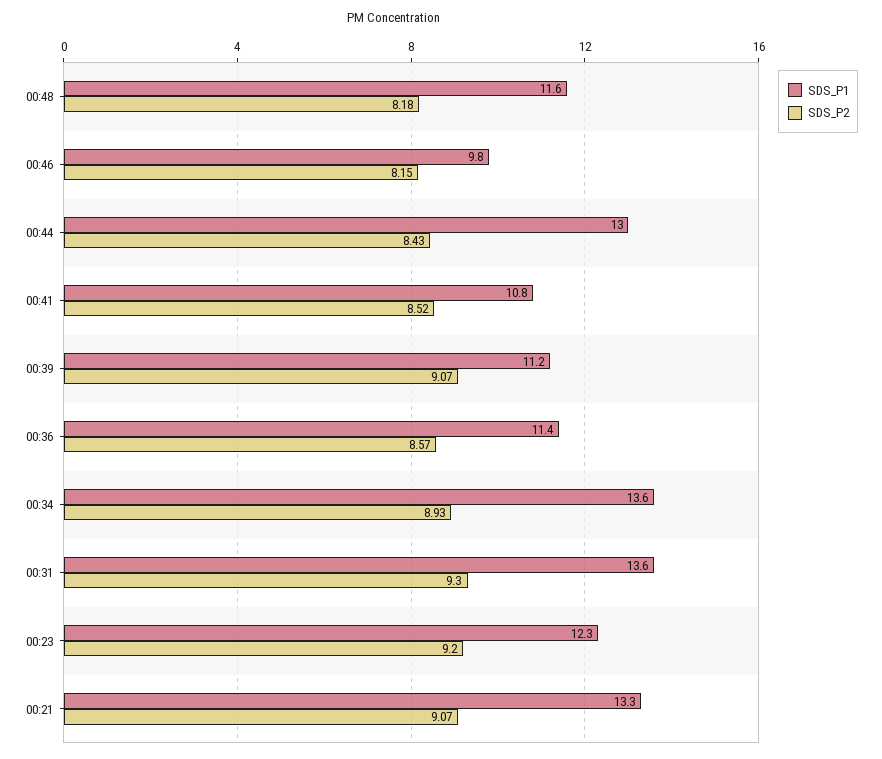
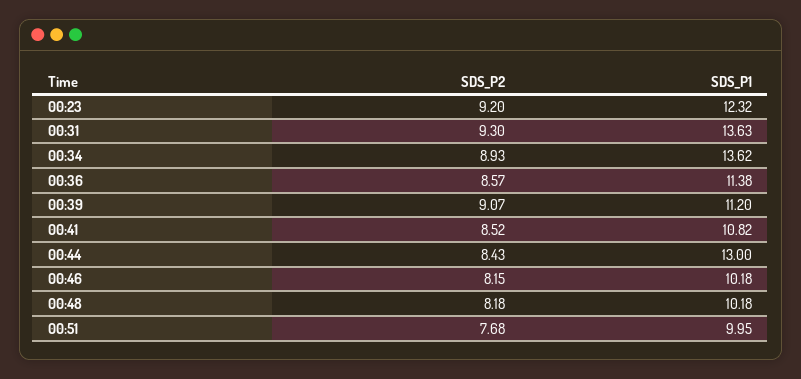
SDS_P1, 00:48: 11.6 -> 10.18
SDS_P1, 00:46: 9.8 -> 10.18
SDS_P1, 00:21: 13.3 -> none
SDS_P2, 00:21: 9.07 -> none
SDS_P2, 00:51: none -> 7.68
SDS_P1, 00:51: none -> 9.95

